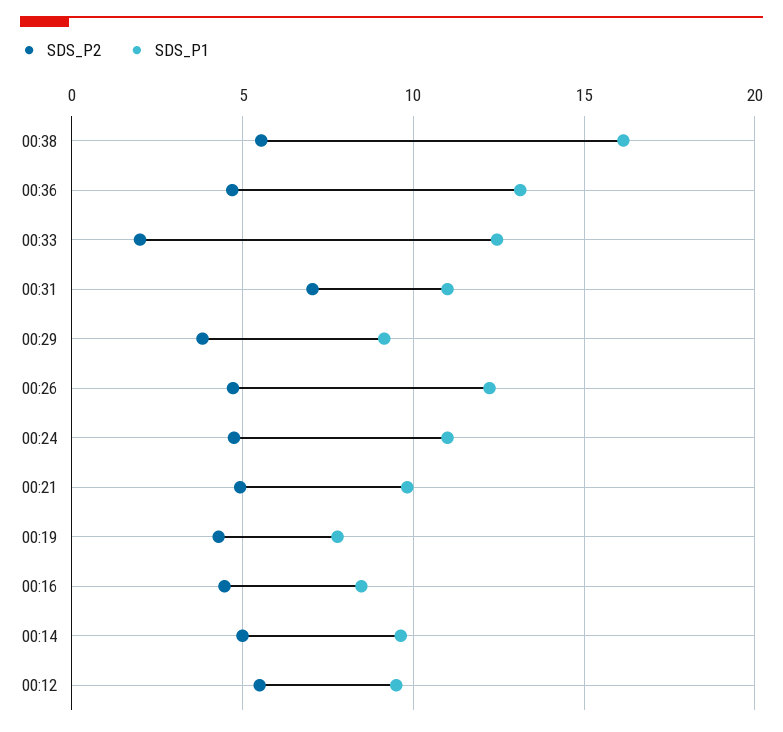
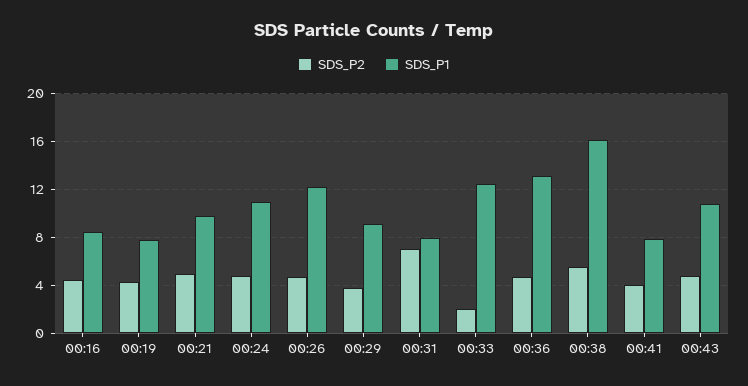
SDS_P1, 00:31: 11 -> 8
SDS_P2, 00:14: 5 -> none
SDS_P1, 00:14: 9.5 -> none
SDS_P2, 00:12: 5.5 -> none
SDS_P1, 00:12: 9.5 -> none
SDS_P2, 00:41: none -> 4
SDS_P1, 00:41: none -> 8
SDS_P2, 00:43: none -> 5
SDS_P1, 00:43: none -> 11

